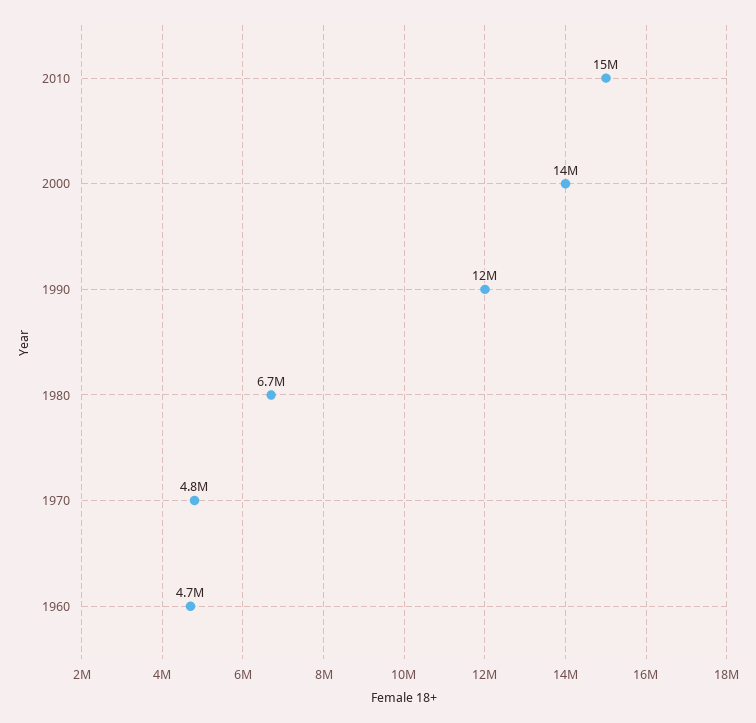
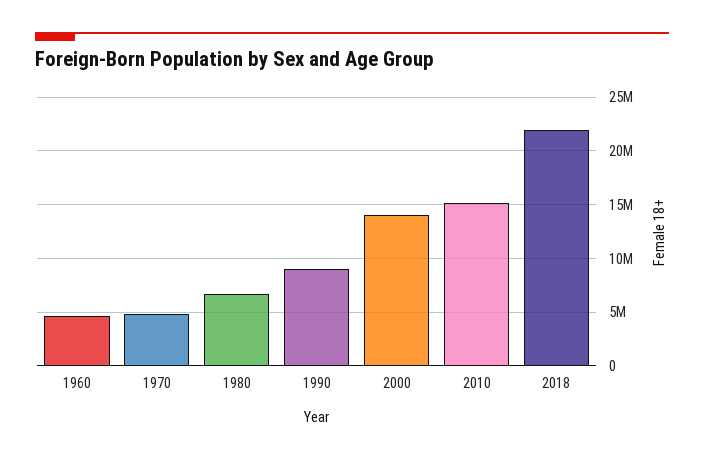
1990: 12000000 -> 9000000
2018: none -> 22000000

